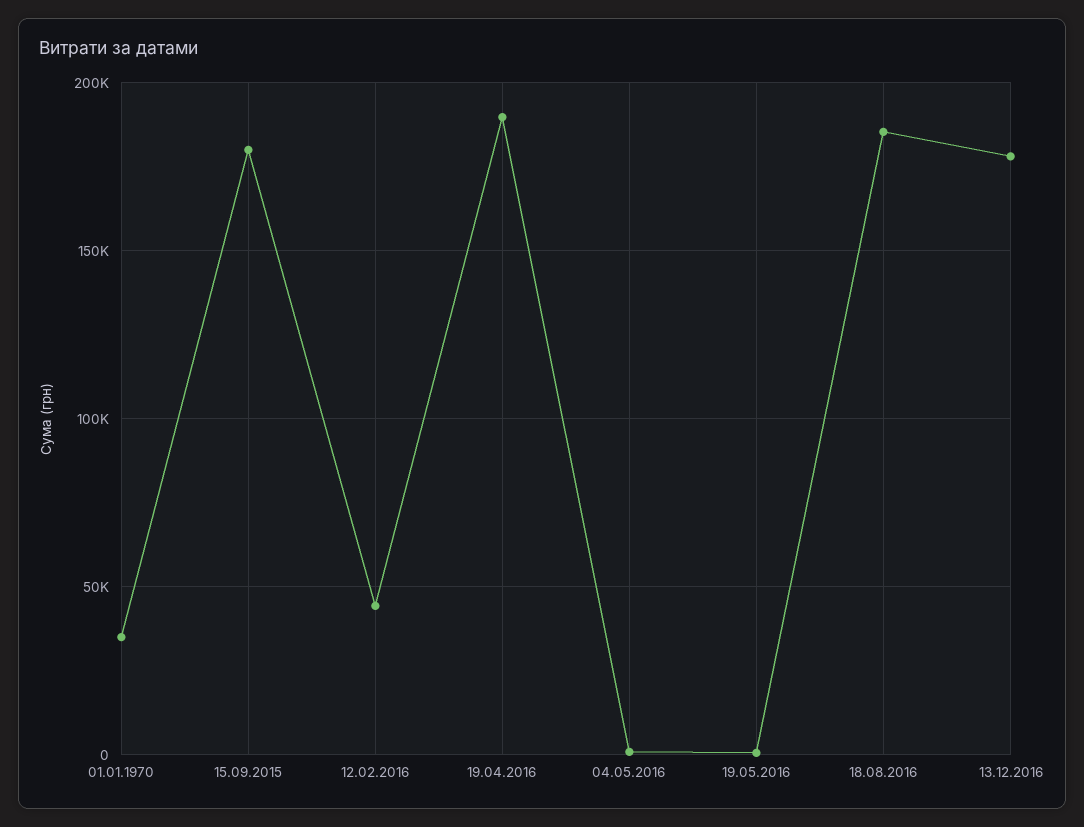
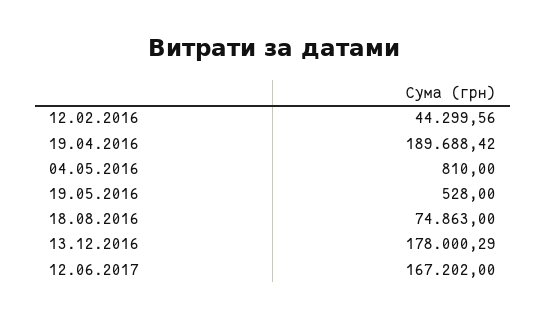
01.01.1970: 35000 -> none
15.09.2015: 180000 -> none
18.08.2016: 185000 -> 74863
12.06.2017: none -> 167202

